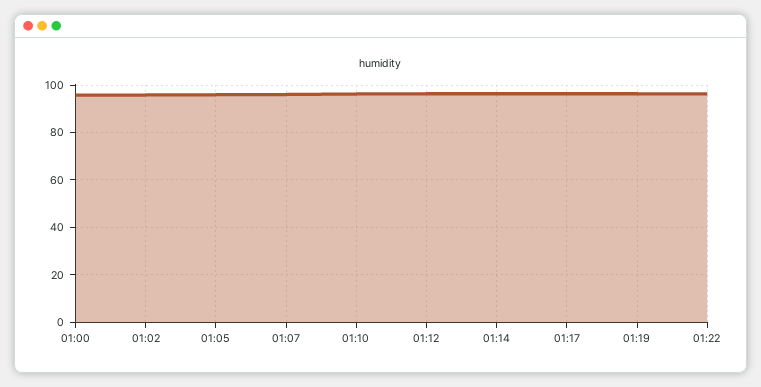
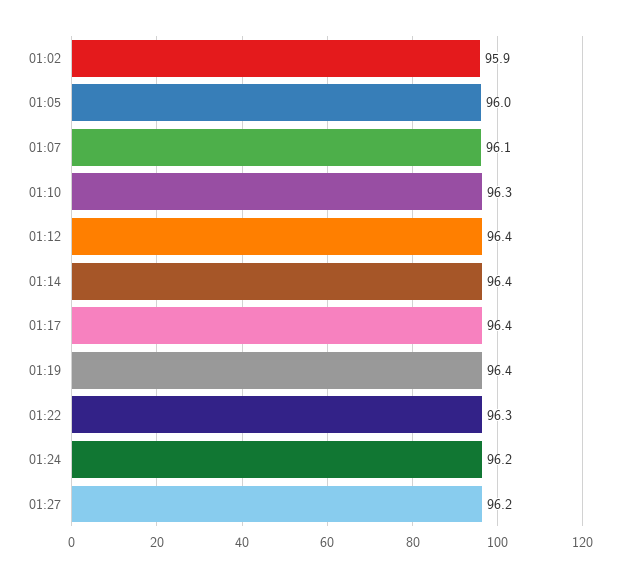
01:00: 95 -> none
01:24: none -> 96.2
01:27: none -> 96.2

